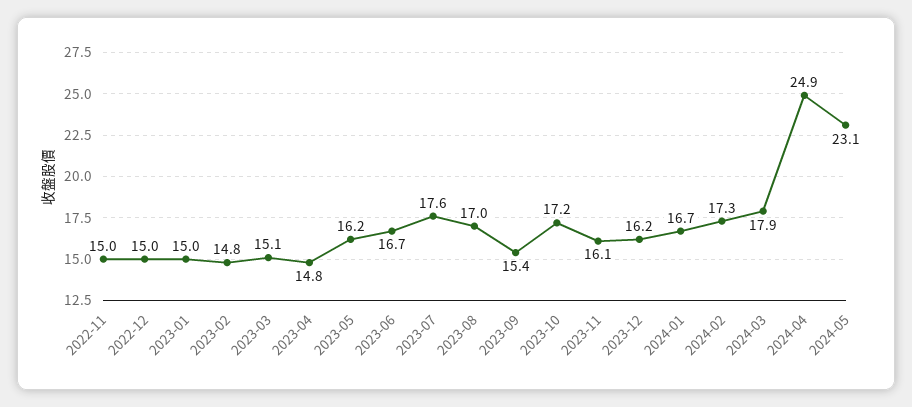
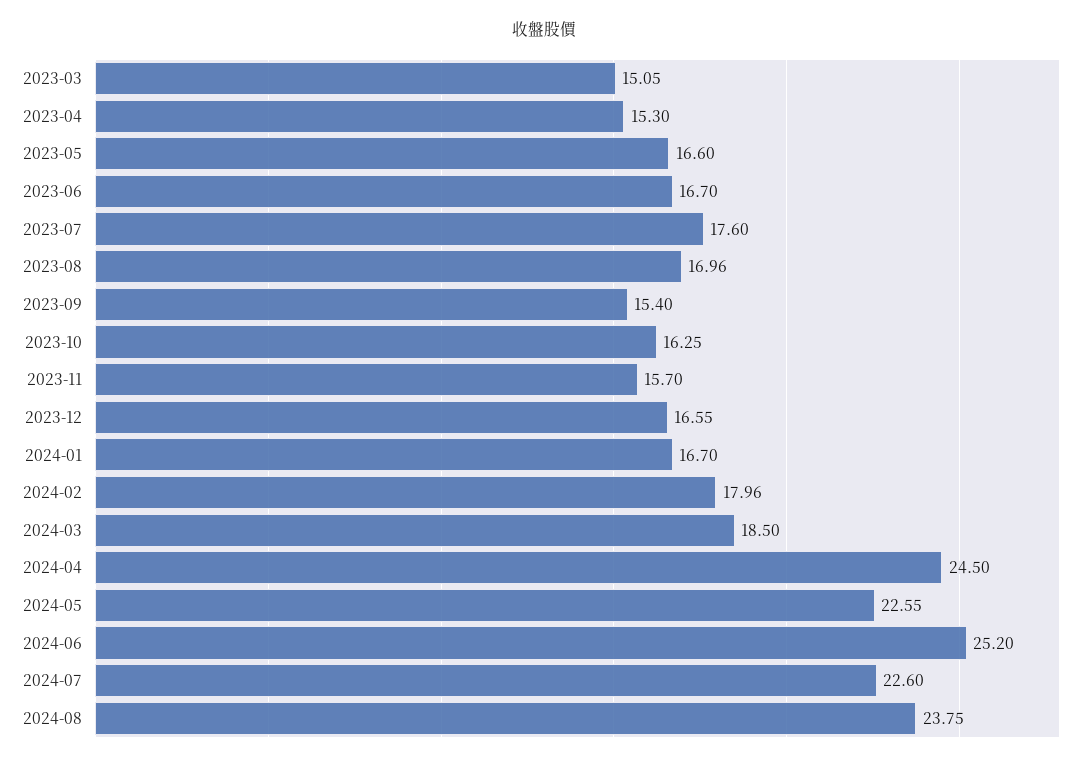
2022-11: 15 -> none
2022-12: 15 -> none
2023-01: 15 -> none
2023-02: 14.8 -> none
2023-04: 14.8 -> 15.3
2023-05: 16.2 -> 16.6
2023-10: 17.2 -> 16.25
2023-11: 16.1 -> 15.7
2023-12: 16.2 -> 16.55
2024-02: 17.3 -> 17.96
2024-03: 17.9 -> 18.5
2024-04: 24.9 -> 24.5
2024-05: 23.1 -> 22.55
2024-06: none -> 25.2
2024-07: none -> 22.6
2024-08: none -> 23.75

